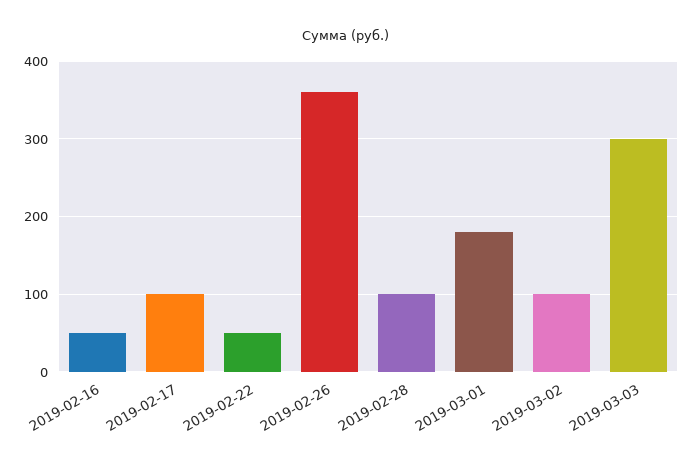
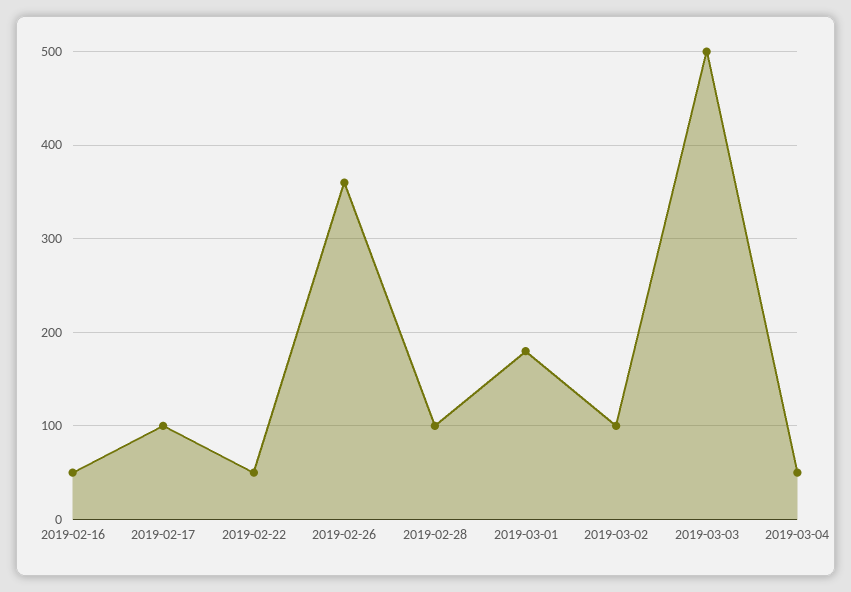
2019-03-03: 300 -> 500
2019-03-04: none -> 50

